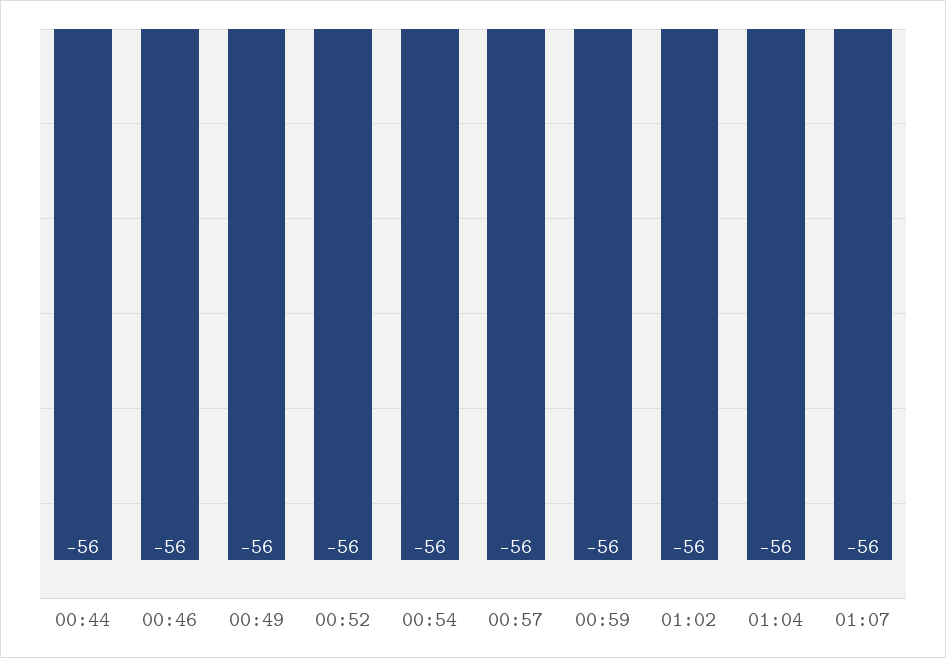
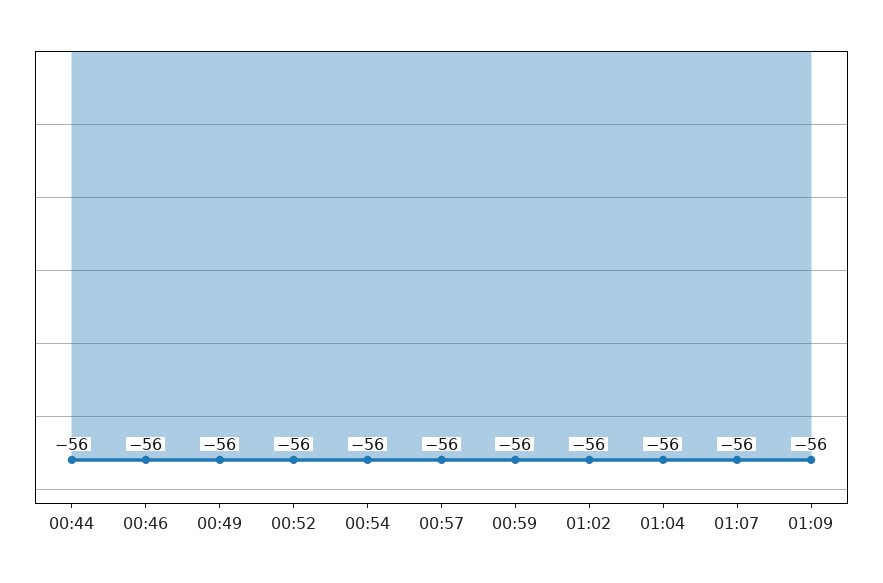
01:09: none -> -56

